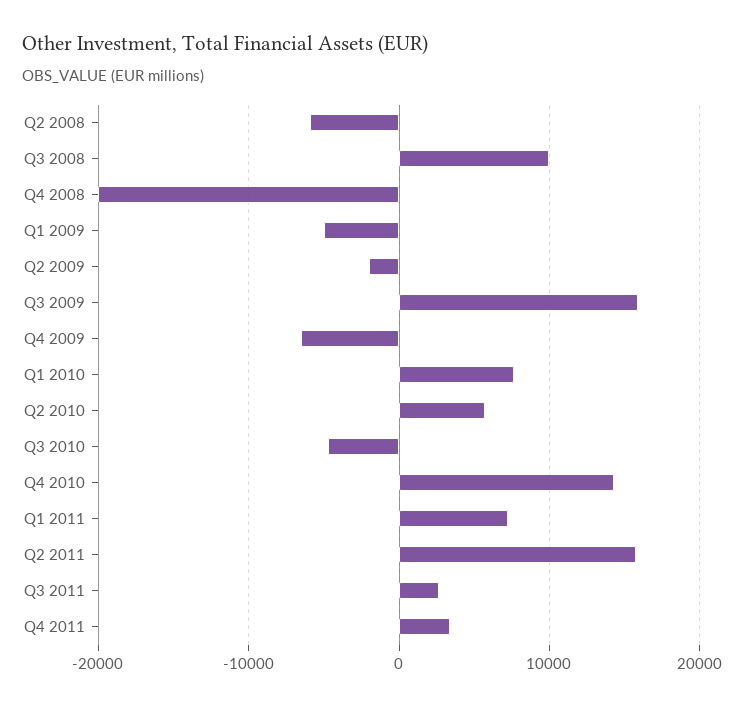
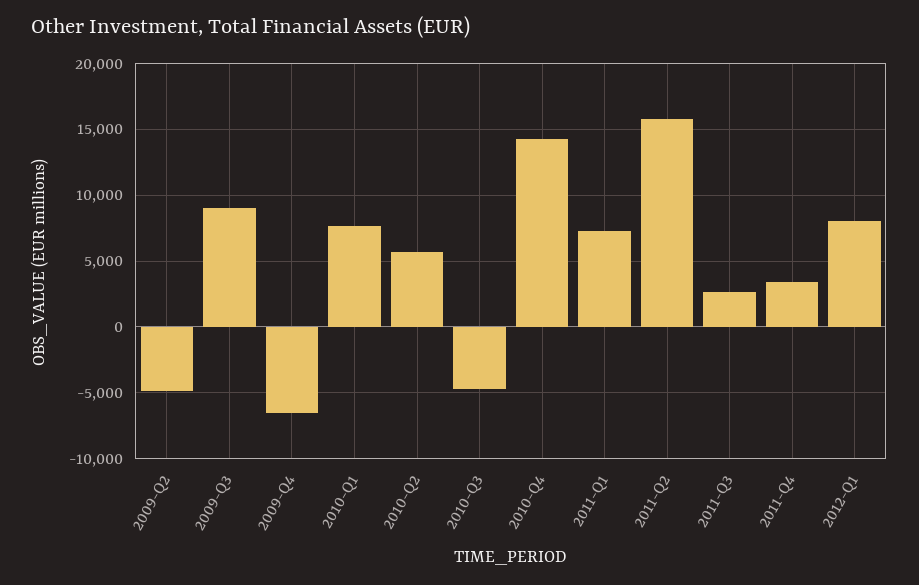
Q2 2008: -6000 -> none
Q3 2008: 10000 -> none
Q4 2008: -20000 -> none
Q1 2009: -5000 -> none
Q2 2009: -2000 -> -5000
Q3 2009: 16000 -> 9000
2012-Q1: none -> 8000

